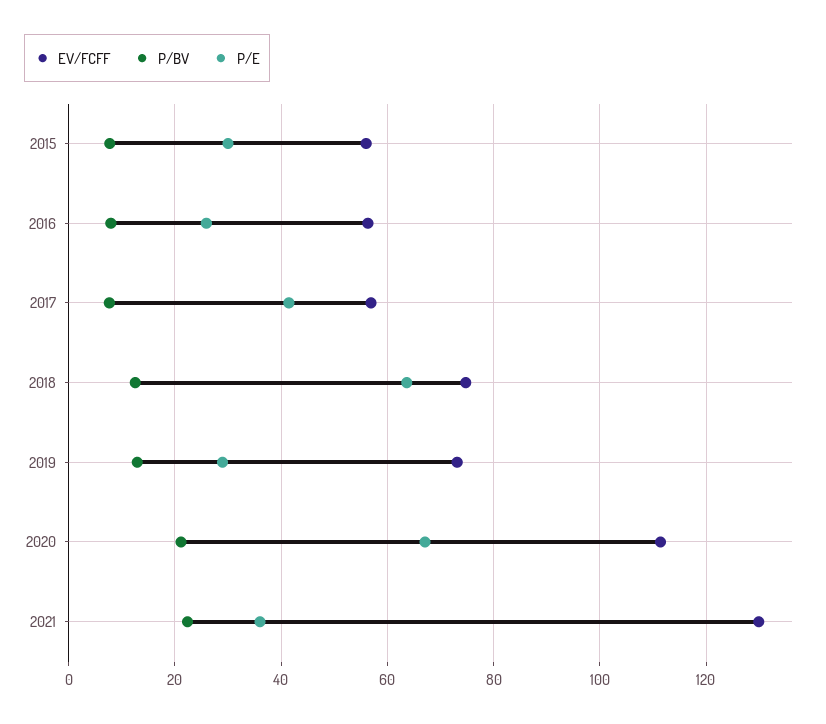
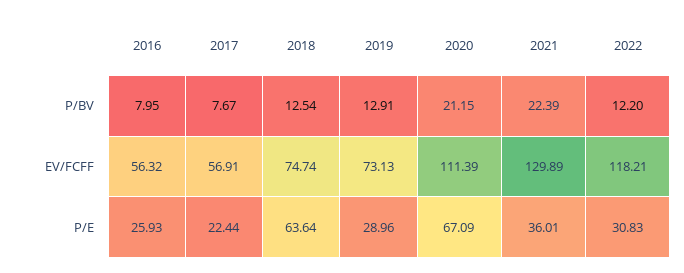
EV/FCFF, 2015: 56 -> none
P/BV, 2015: 8 -> none
P/E, 2015: 30 -> none
P/E, 2017: 42 -> 22.44
P/BV, 2022: none -> 12.2
EV/FCFF, 2022: none -> 118.21
P/E, 2022: none -> 30.83

